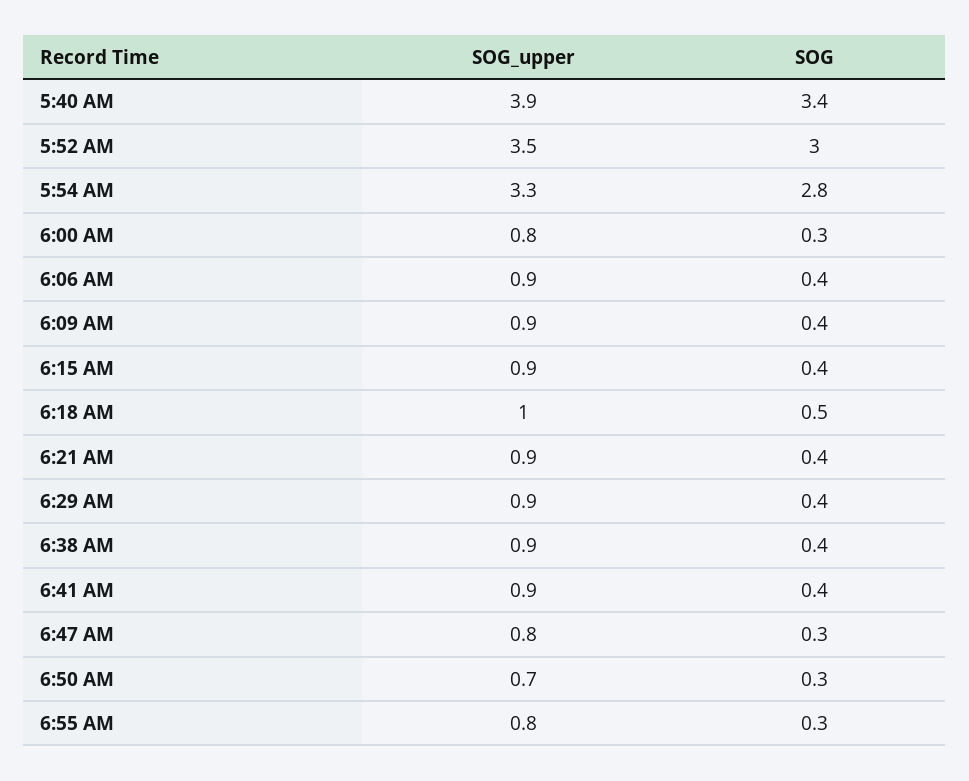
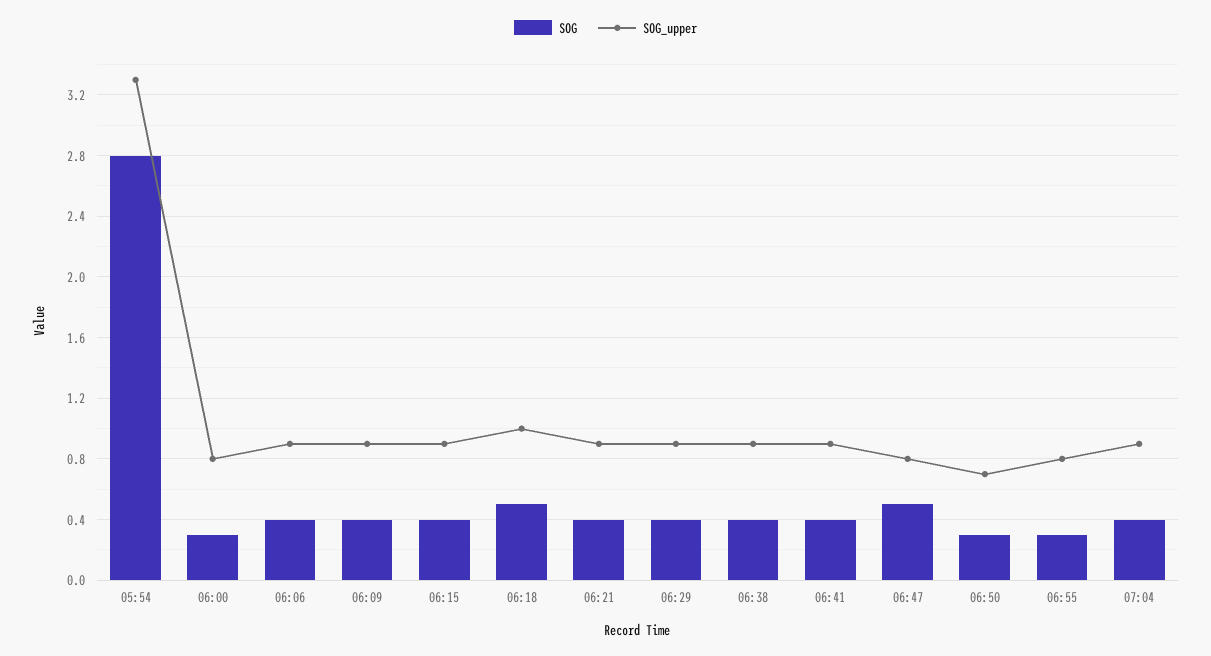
SOG_upper, 5:40 AM: 3.9 -> none
SOG, 5:40 AM: 3.4 -> none
SOG_upper, 5:52 AM: 3.5 -> none
SOG, 5:52 AM: 3 -> none
SOG, 6:47 AM: 0.3 -> 0.5
SOG, 07:04: none -> 0.4
SOG_upper, 07:04: none -> 0.9

